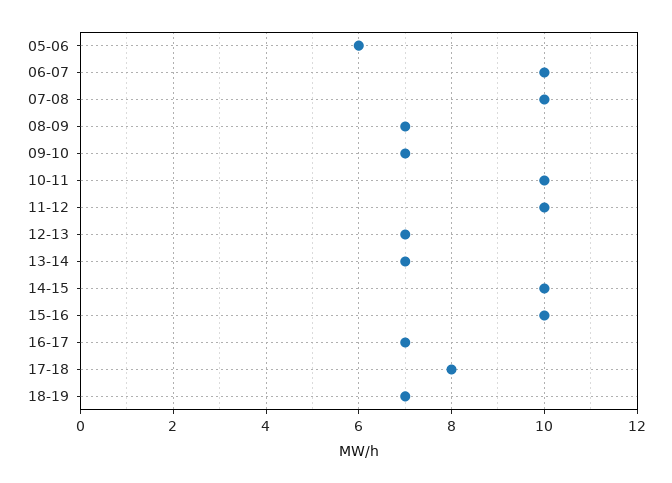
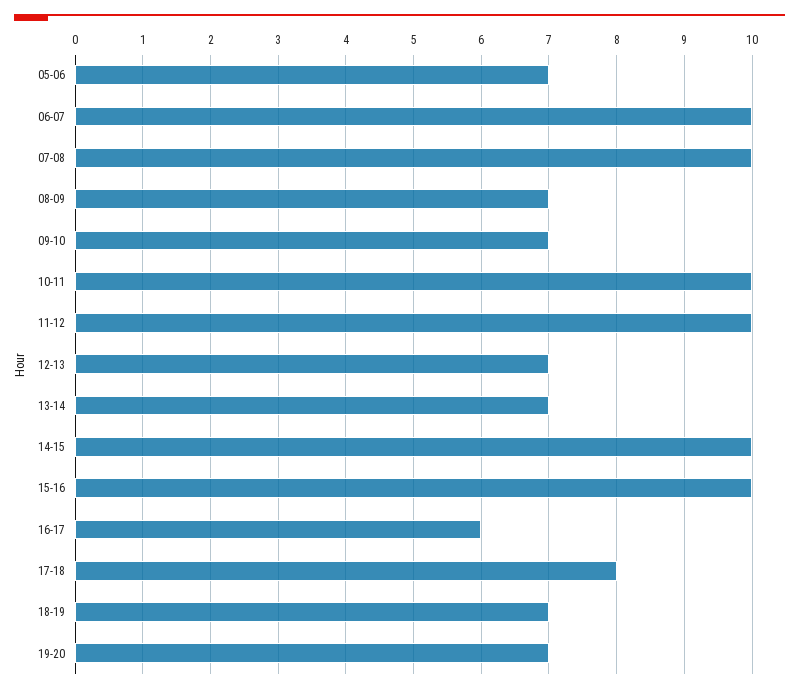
05-06: 6 -> 7
16-17: 7 -> 6
19-20: none -> 7

